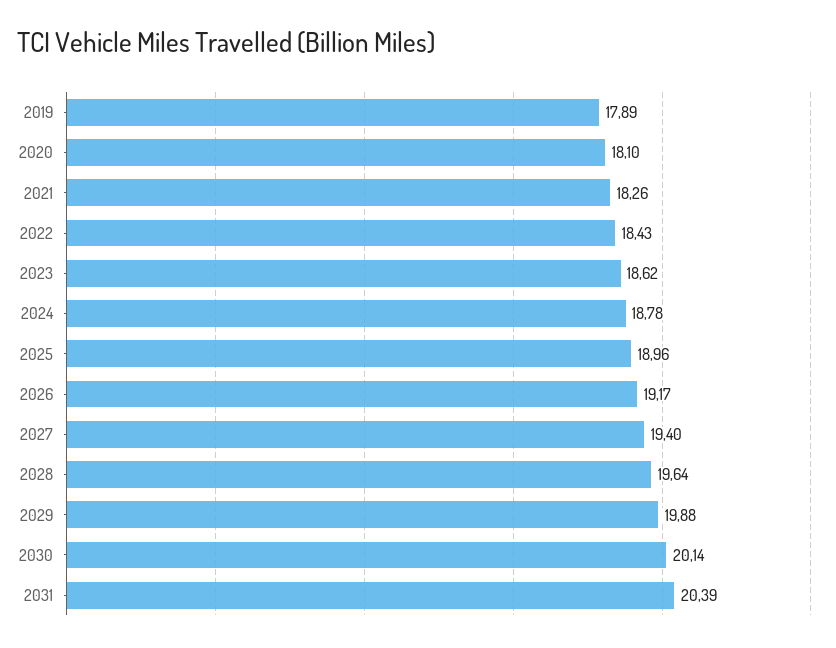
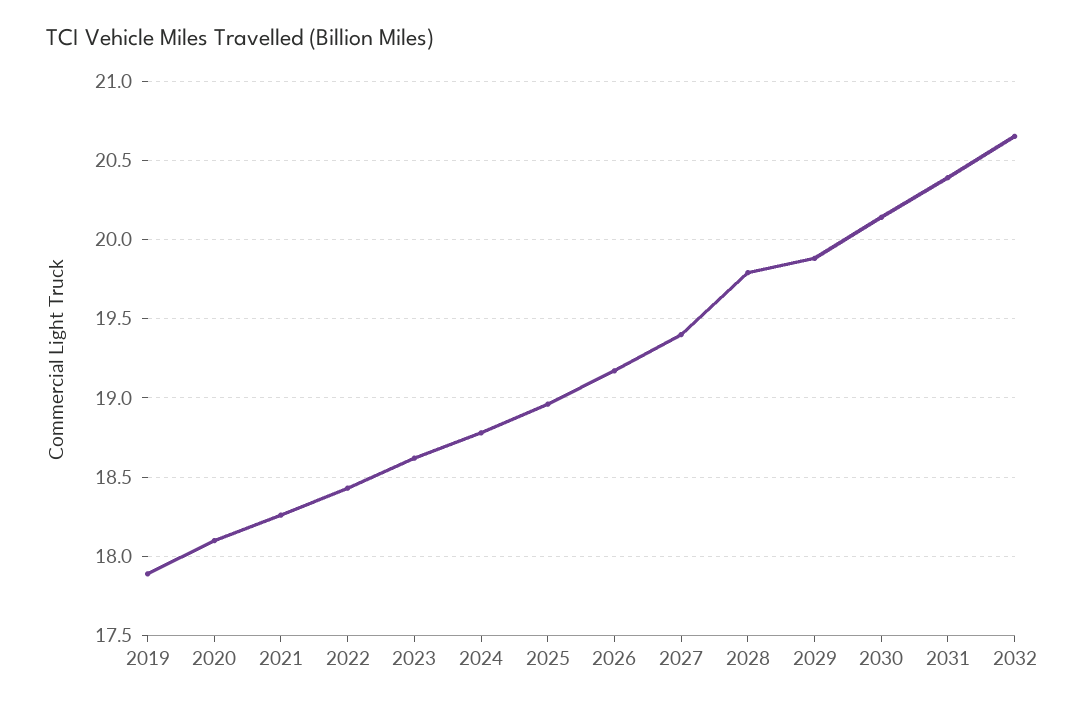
2028: 19.64 -> 19.8
2032: none -> 20.65

